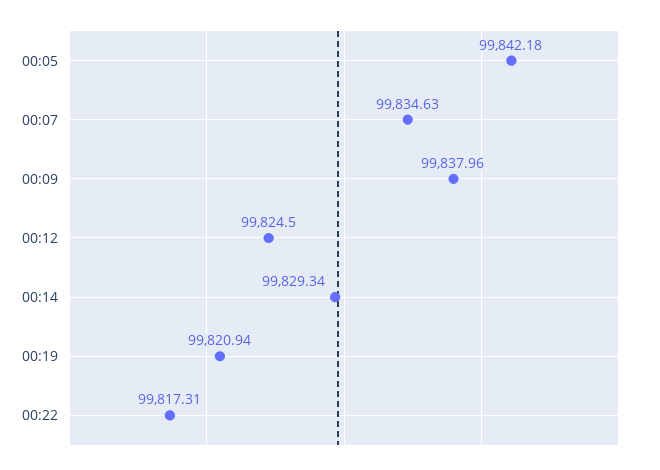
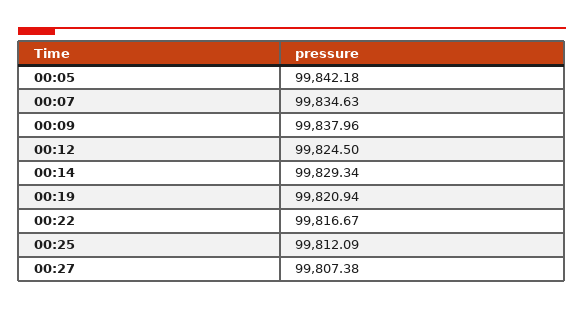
00:22: 99817.31 -> 99816.67
00:25: none -> 99812.09
00:27: none -> 99807.38

